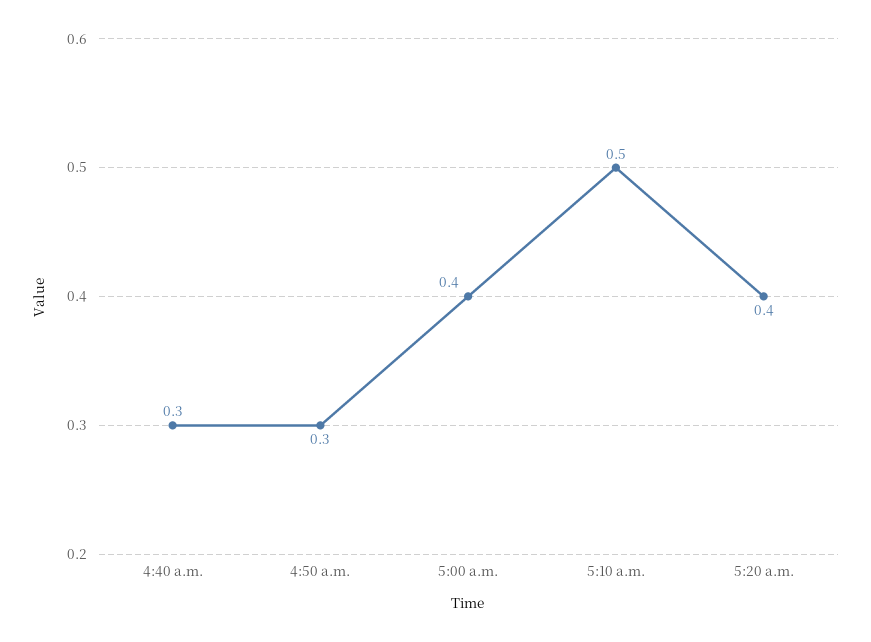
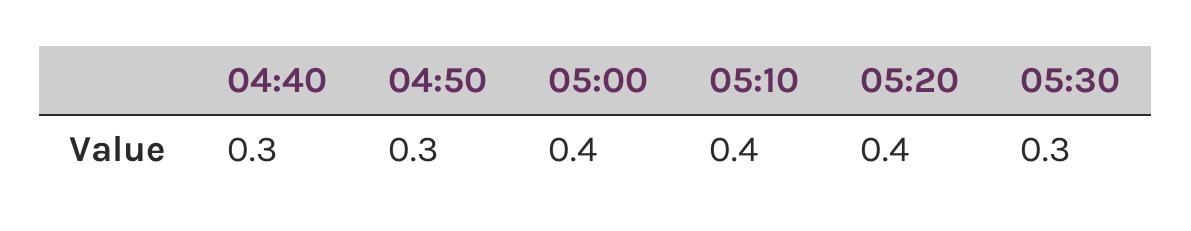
5:10 a.m.: 0.5 -> 0.4
05:30: none -> 0.3

